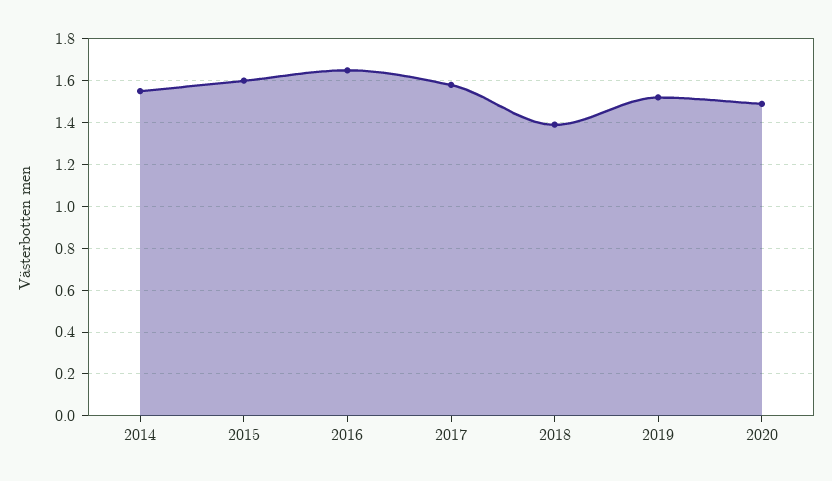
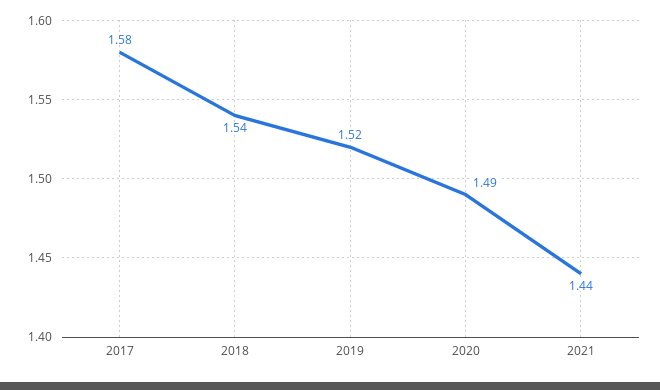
2014: 1.55 -> none
2015: 1.6 -> none
2016: 1.65 -> none
2018: 1.4 -> 1.54
2021: none -> 1.44

